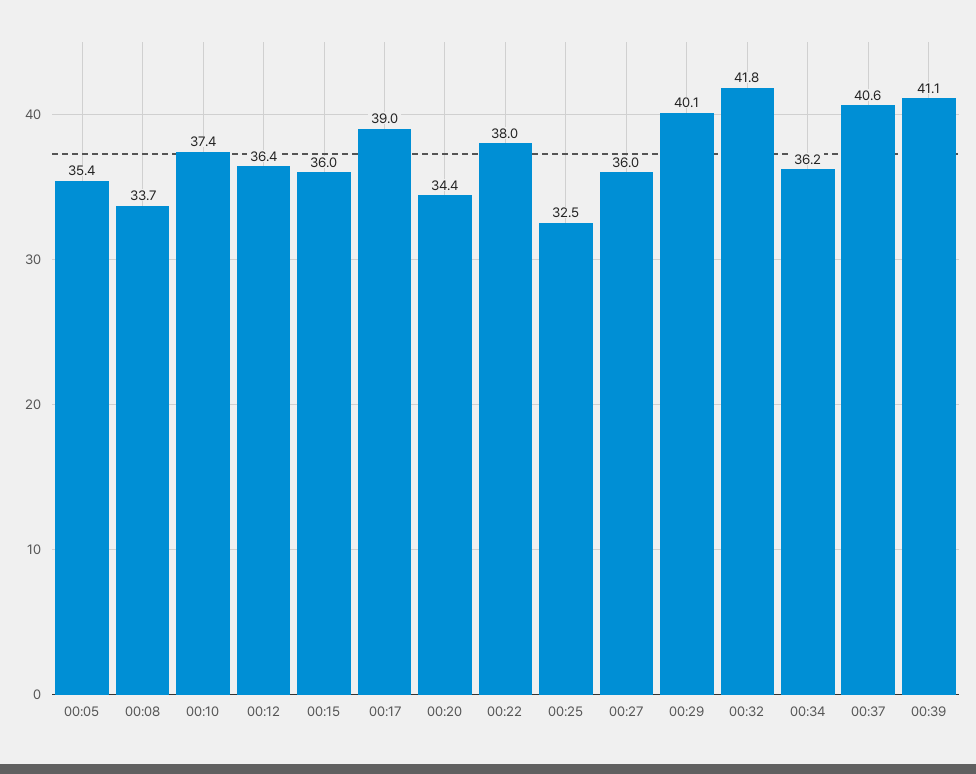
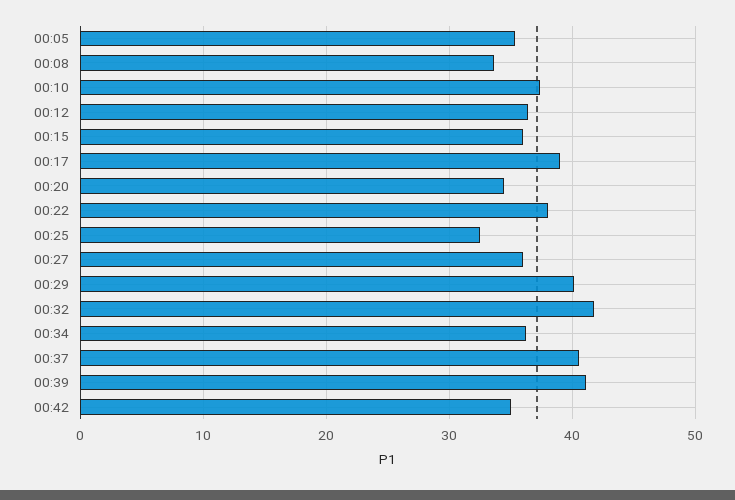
00:42: none -> 35

